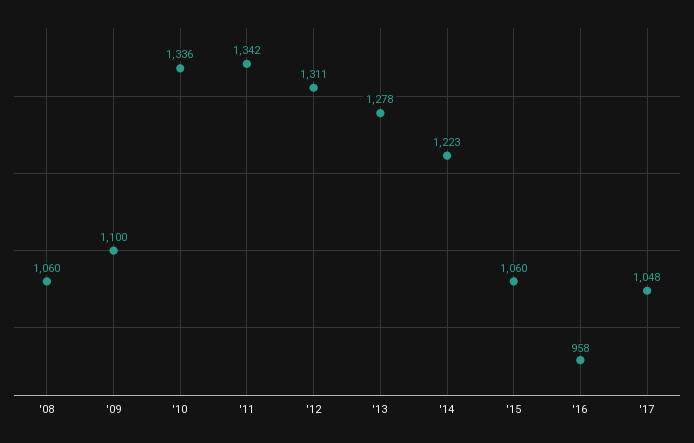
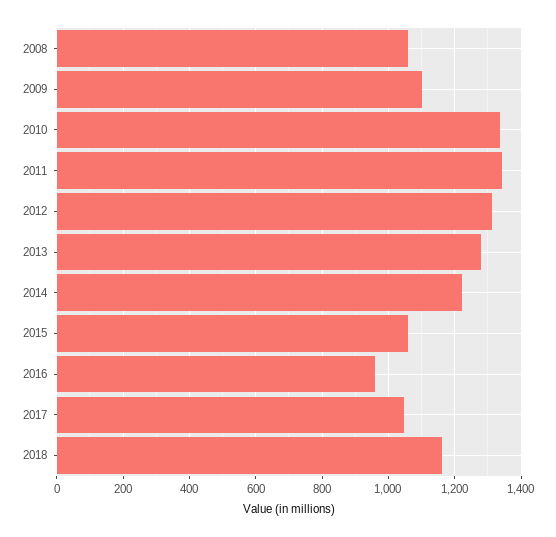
2018: none -> 1160

